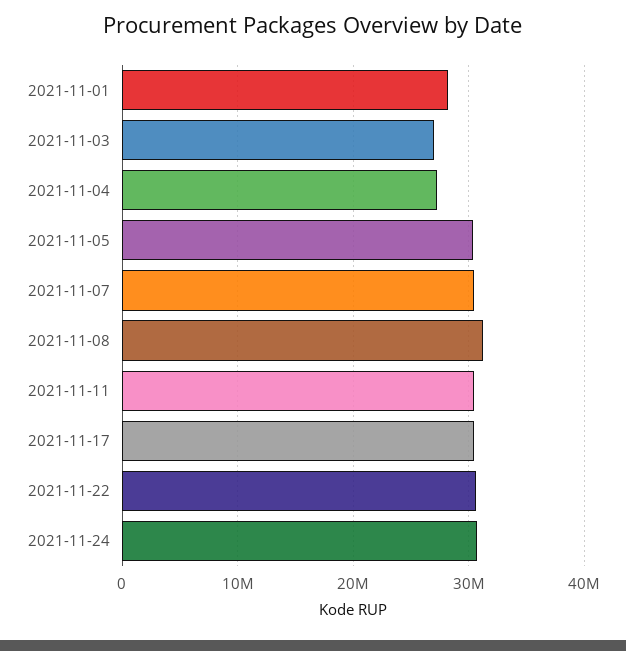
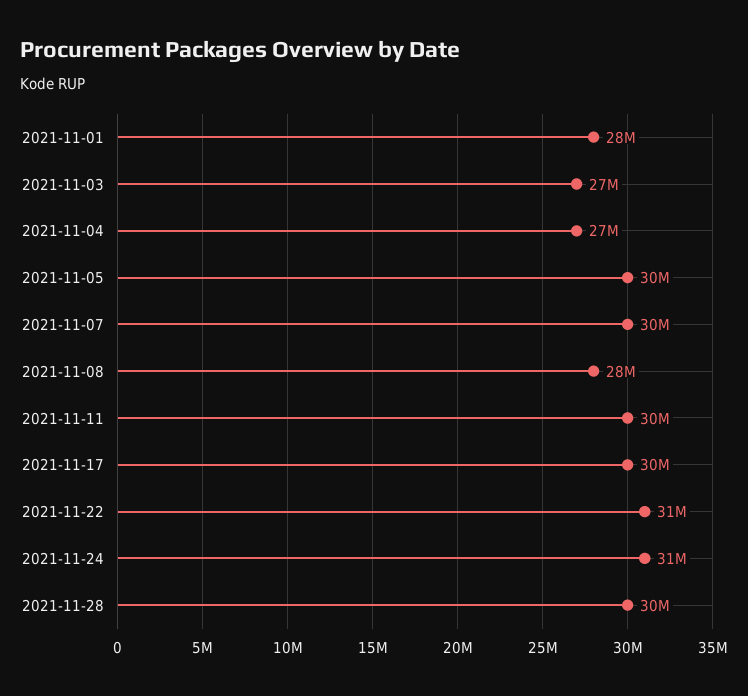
2021-11-08: 31000000 -> 28000000
2021-11-28: none -> 30000000

